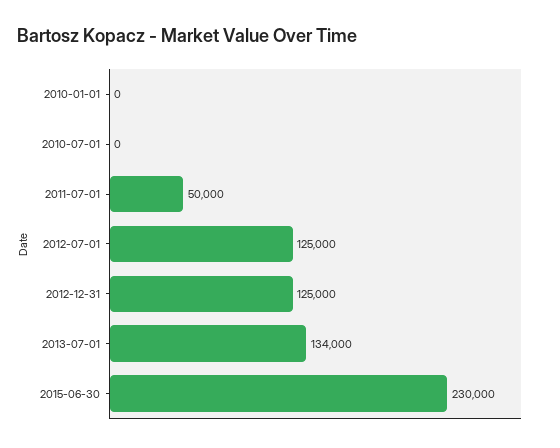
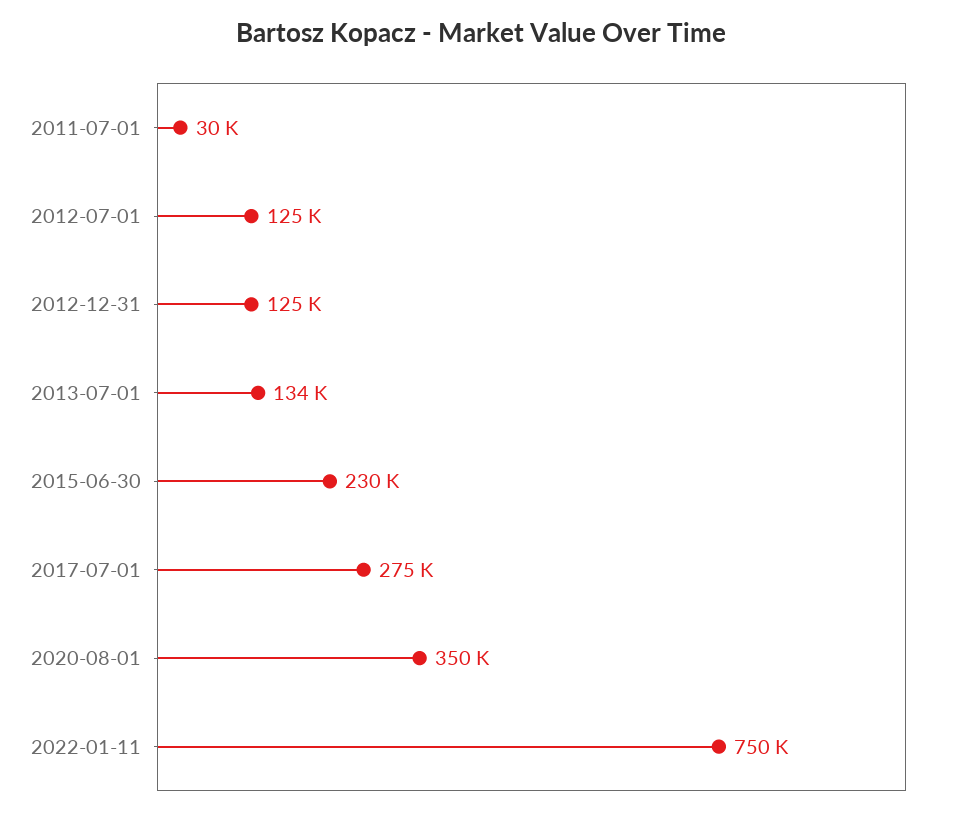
2010-01-01: 0 -> none
2010-07-01: 0 -> none
2011-07-01: 50000 -> 30000
2017-07-01: none -> 275000
2020-08-01: none -> 350000
2022-01-11: none -> 750000

